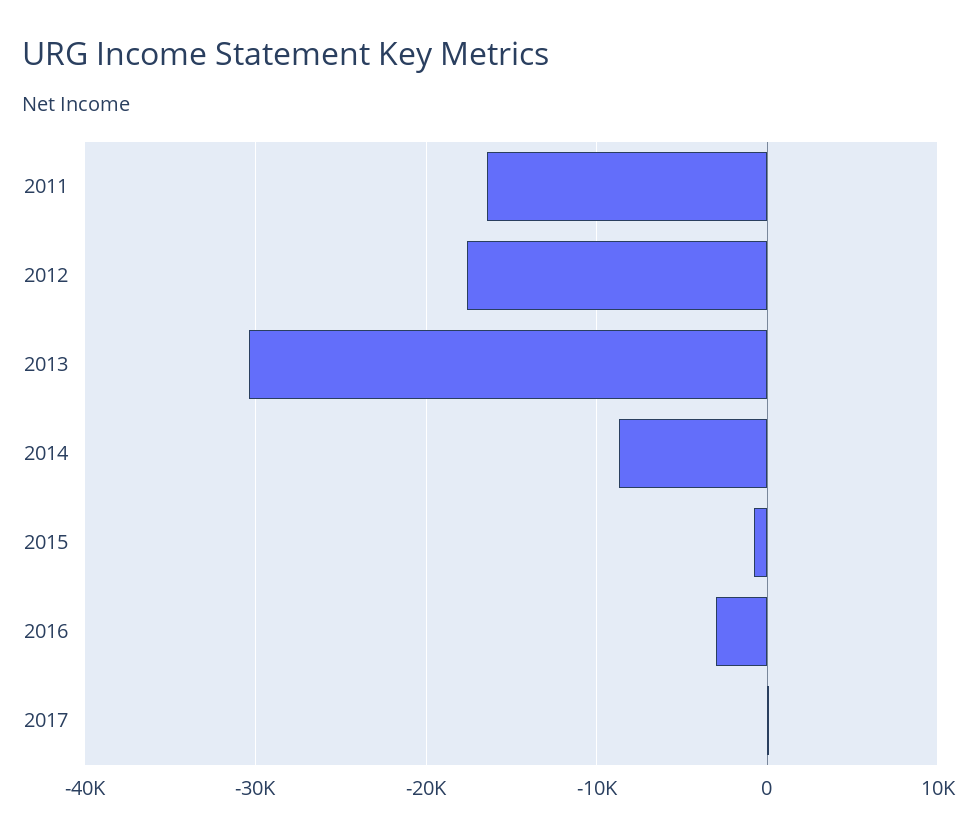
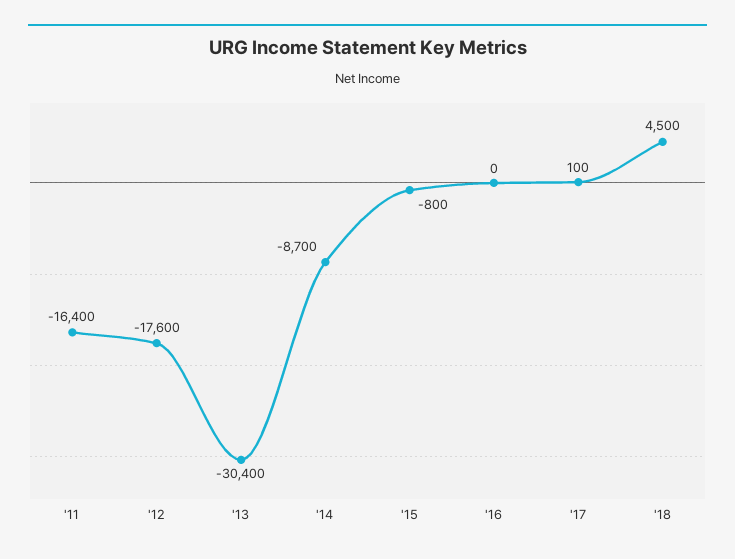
2016: -3000 -> 0
'18: none -> 4500

